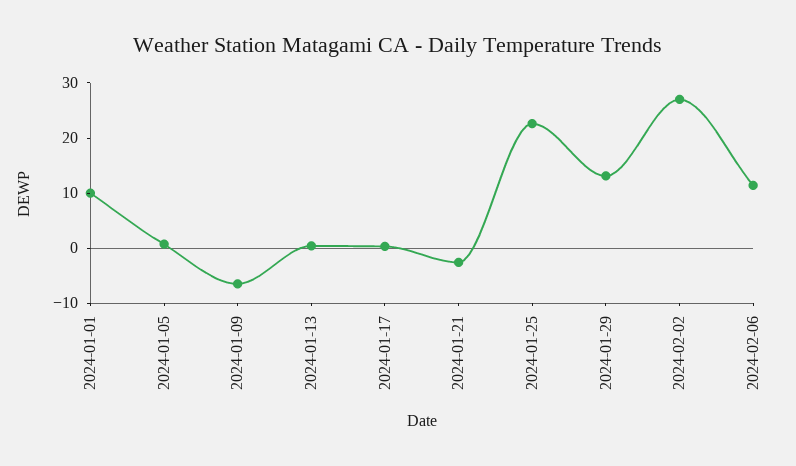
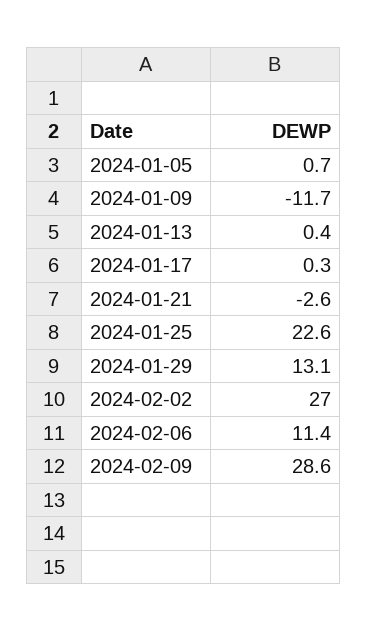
2024-01-01: 10 -> none
2024-01-09: -6 -> -11.7
2024-02-09: none -> 28.6

